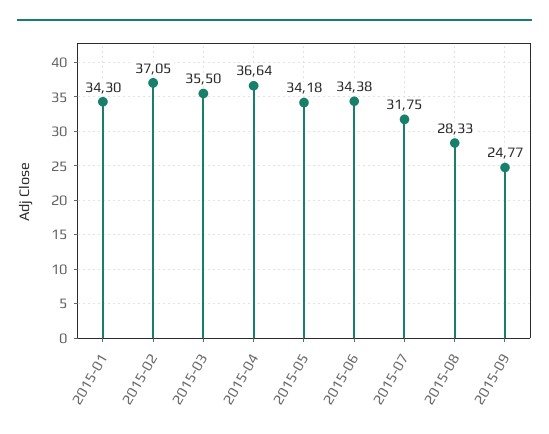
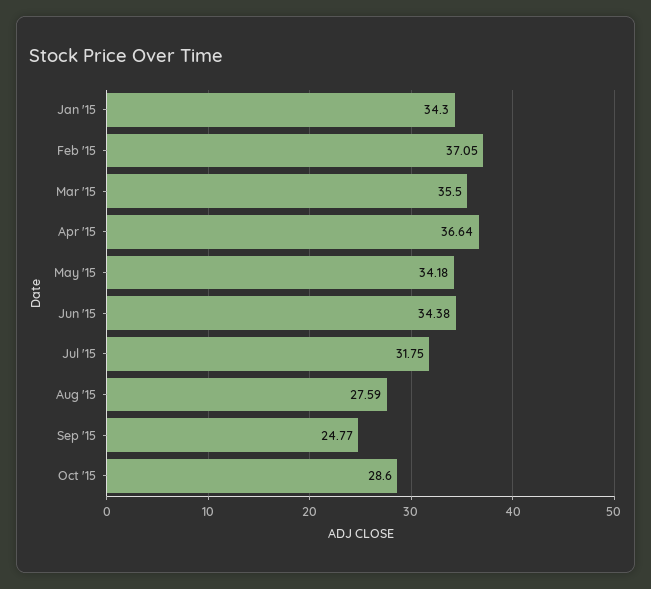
2015-08: 28.33 -> 27.59
Oct '15: none -> 28.6

